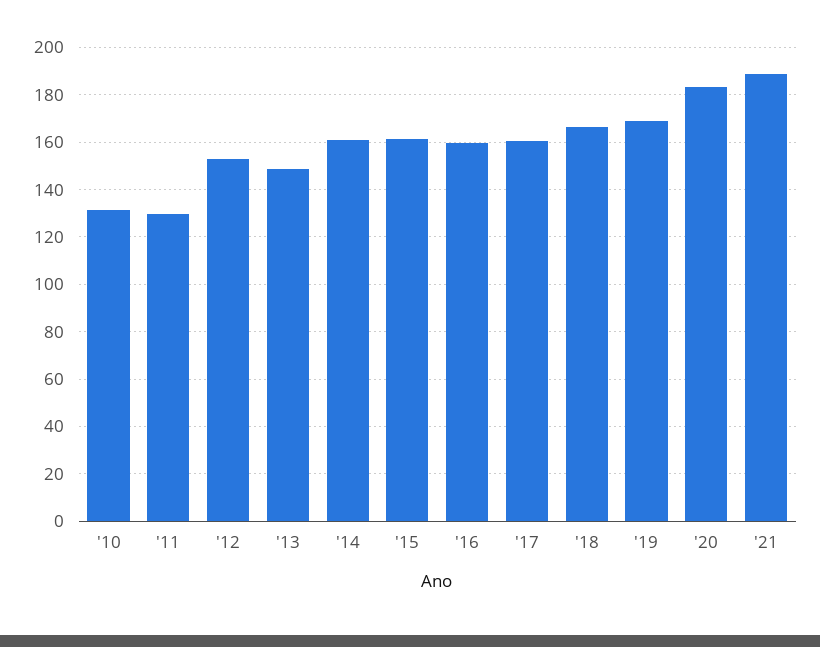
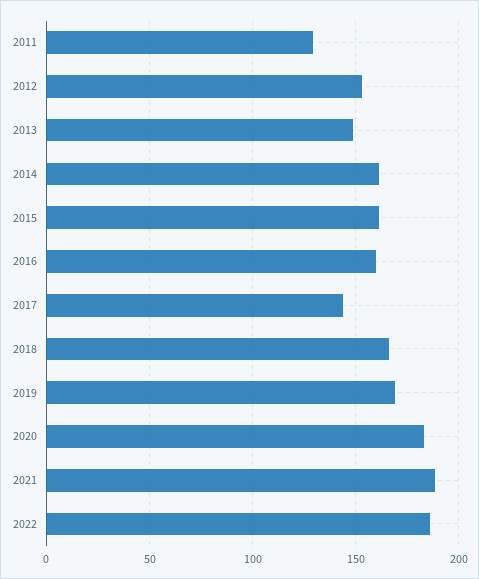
'10: 130 -> none
'17: 160 -> 145
2022: none -> 185

